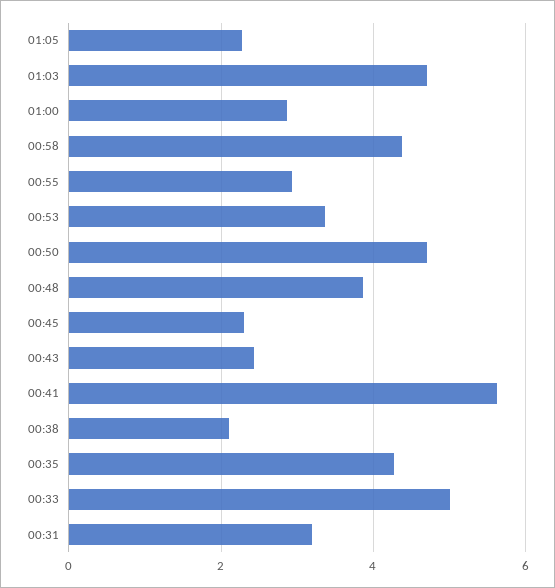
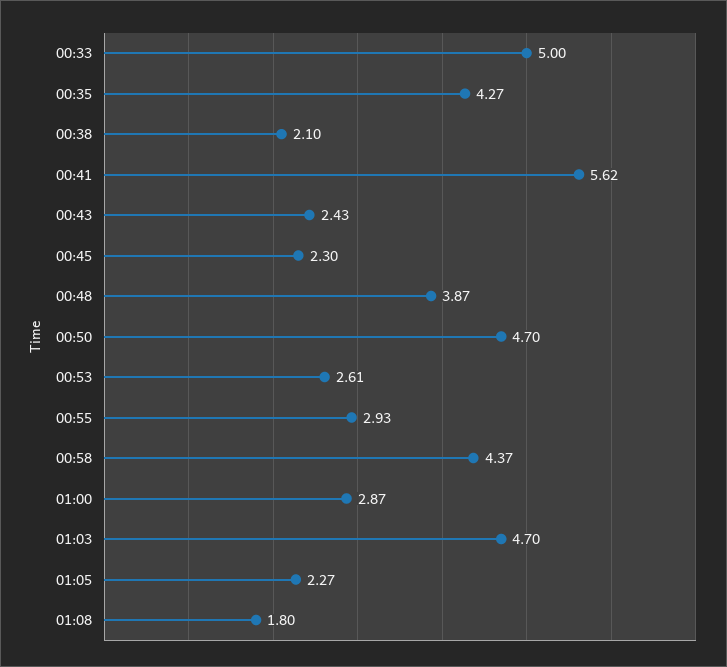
00:53: 3.4 -> 2.61
00:31: 3.2 -> none
01:08: none -> 1.8

